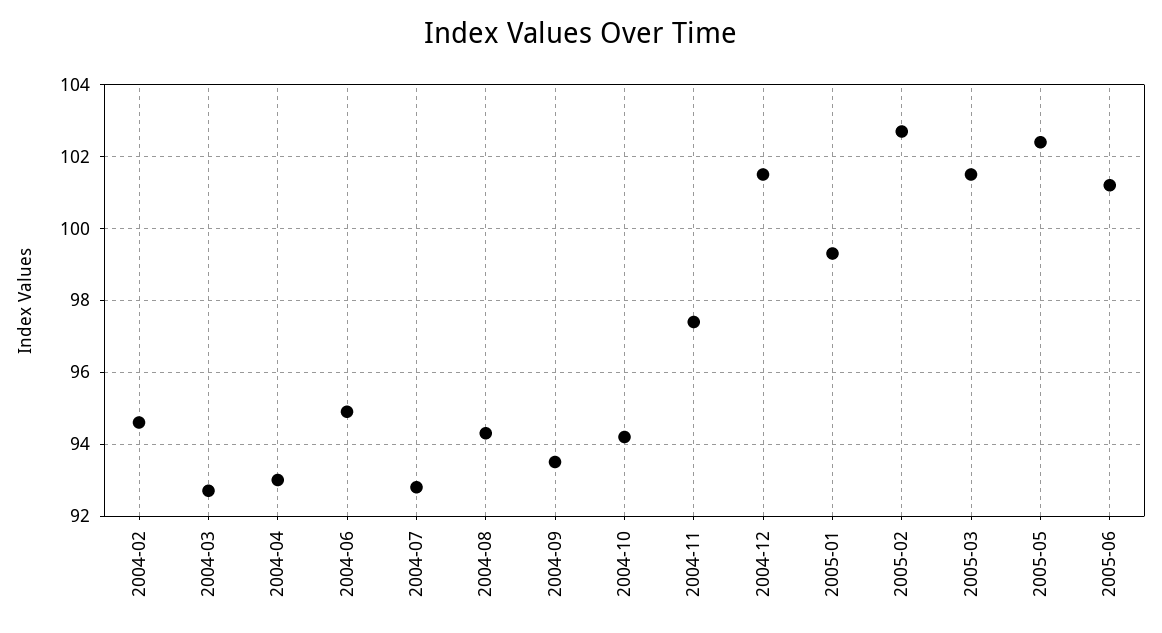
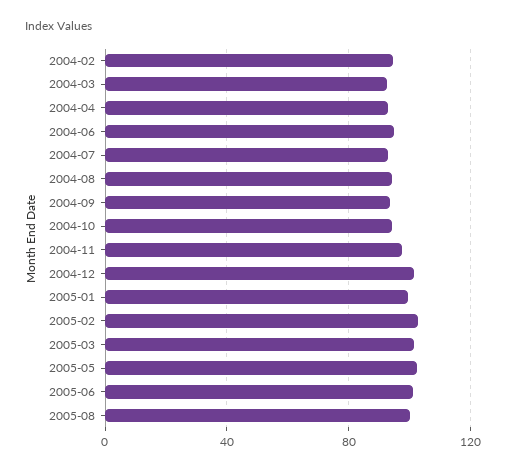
2005-08: none -> 100

